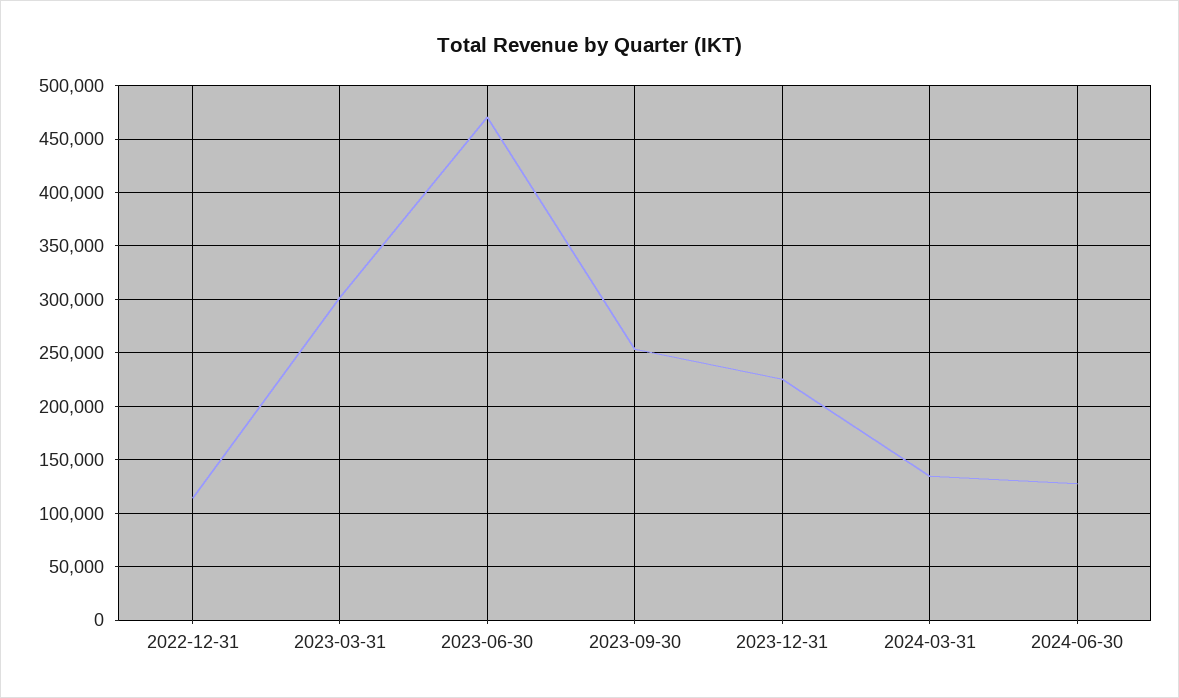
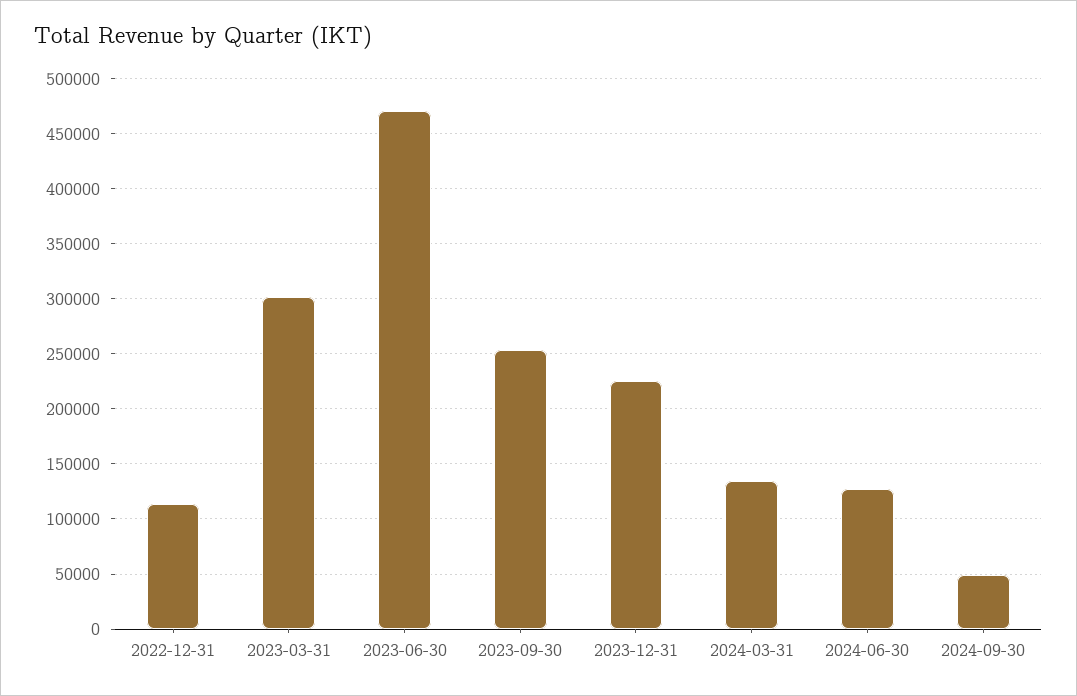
2024-09-30: none -> 50000

